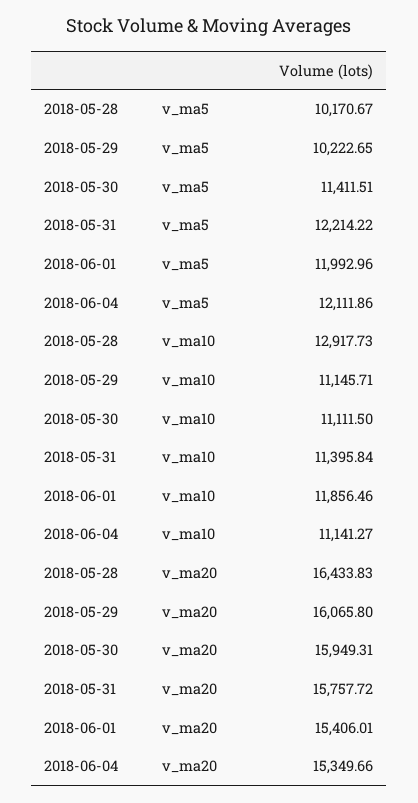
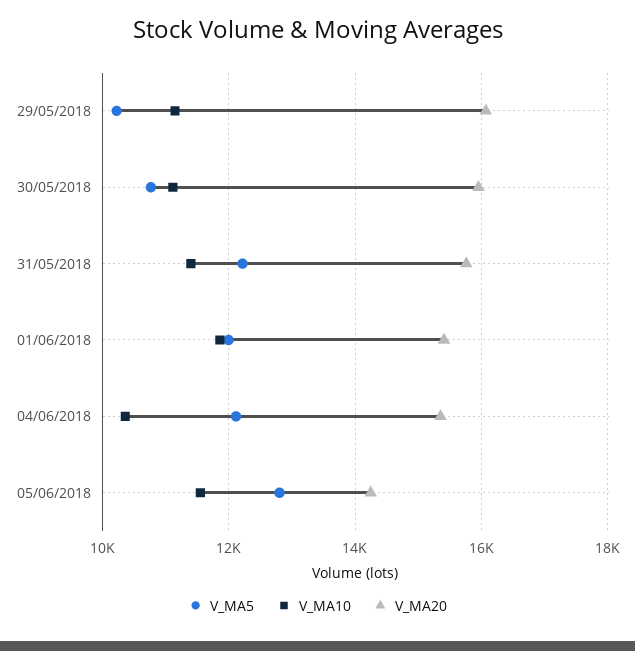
v_ma5, 2018-05-28: 10170.67 -> none
v_ma5, 2018-05-30: 11411.51 -> 10800
v_ma10, 2018-05-28: 12917.73 -> none
v_ma10, 2018-06-04: 11141.27 -> 10400
v_ma20, 2018-05-28: 16433.83 -> none
v_ma5, 05/06/2018: none -> 12800
v_ma10, 05/06/2018: none -> 11600
v_ma20, 05/06/2018: none -> 14200

